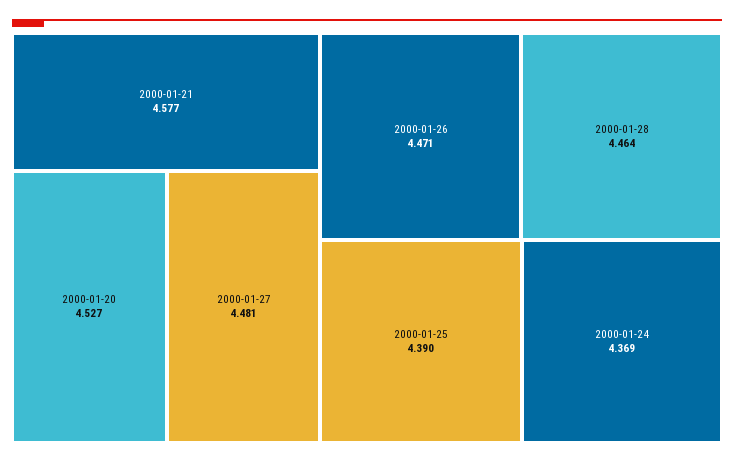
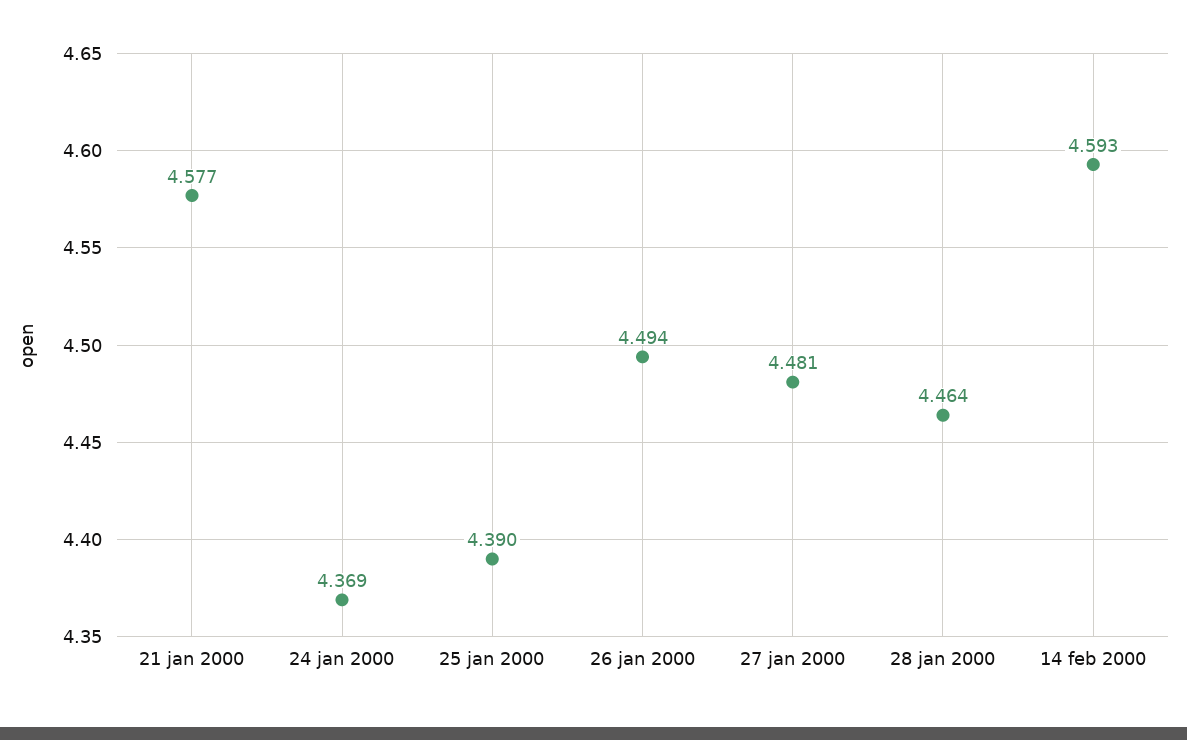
2000-01-20: 4.527 -> none
2000-01-26: 4.471 -> 4.494
14 feb 2000: none -> 4.593

